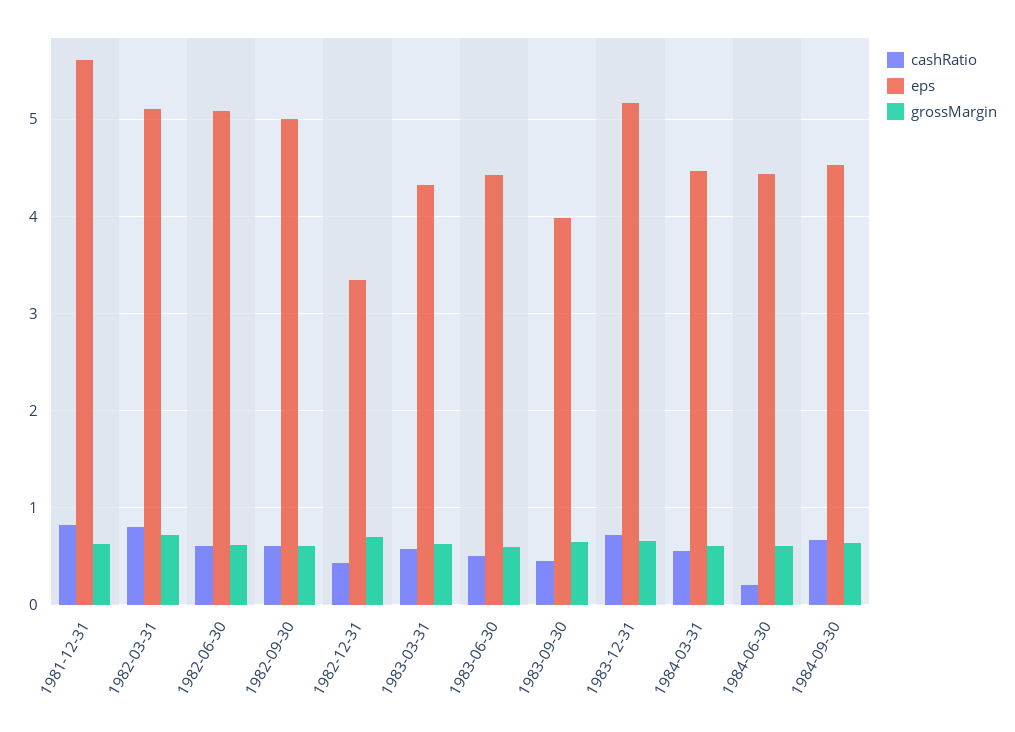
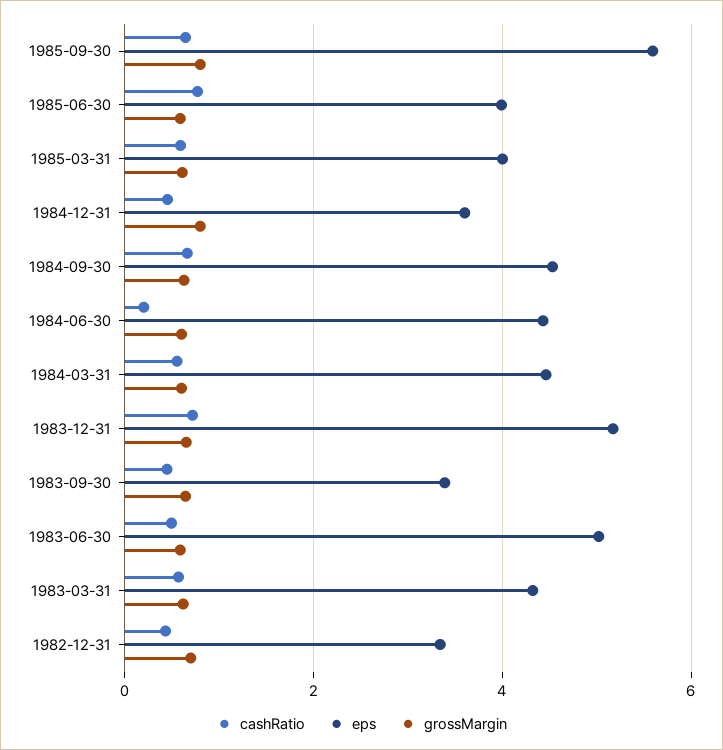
cashRatio, 1981-12-31: 0.8 -> none
eps, 1981-12-31: 5.6 -> none
grossMargin, 1981-12-31: 0.6 -> none
cashRatio, 1982-03-31: 0.8 -> none
eps, 1982-03-31: 5.1 -> none
grossMargin, 1982-03-31: 0.7 -> none
cashRatio, 1982-06-30: 0.6 -> none
eps, 1982-06-30: 5.1 -> none
grossMargin, 1982-06-30: 0.6 -> none
cashRatio, 1982-09-30: 0.6 -> none
eps, 1982-09-30: 5 -> none
grossMargin, 1982-09-30: 0.6 -> none
eps, 1983-06-30: 4.4 -> 5
eps, 1983-09-30: 4 -> 3.4
cashRatio, 1985-09-30: none -> 0.6
eps, 1985-09-30: none -> 5.6
grossMargin, 1985-09-30: none -> 0.8
cashRatio, 1985-06-30: none -> 0.8
eps, 1985-06-30: none -> 4
grossMargin, 1985-06-30: none -> 0.6
cashRatio, 1985-03-31: none -> 0.6
eps, 1985-03-31: none -> 4
grossMargin, 1985-03-31: none -> 0.6
cashRatio, 1984-12-31: none -> 0.4
eps, 1984-12-31: none -> 3.6
grossMargin, 1984-12-31: none -> 0.8

